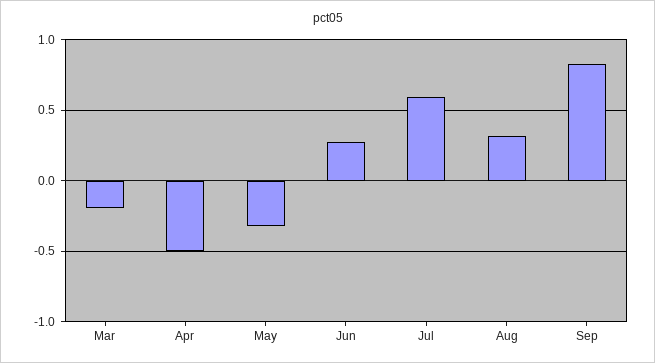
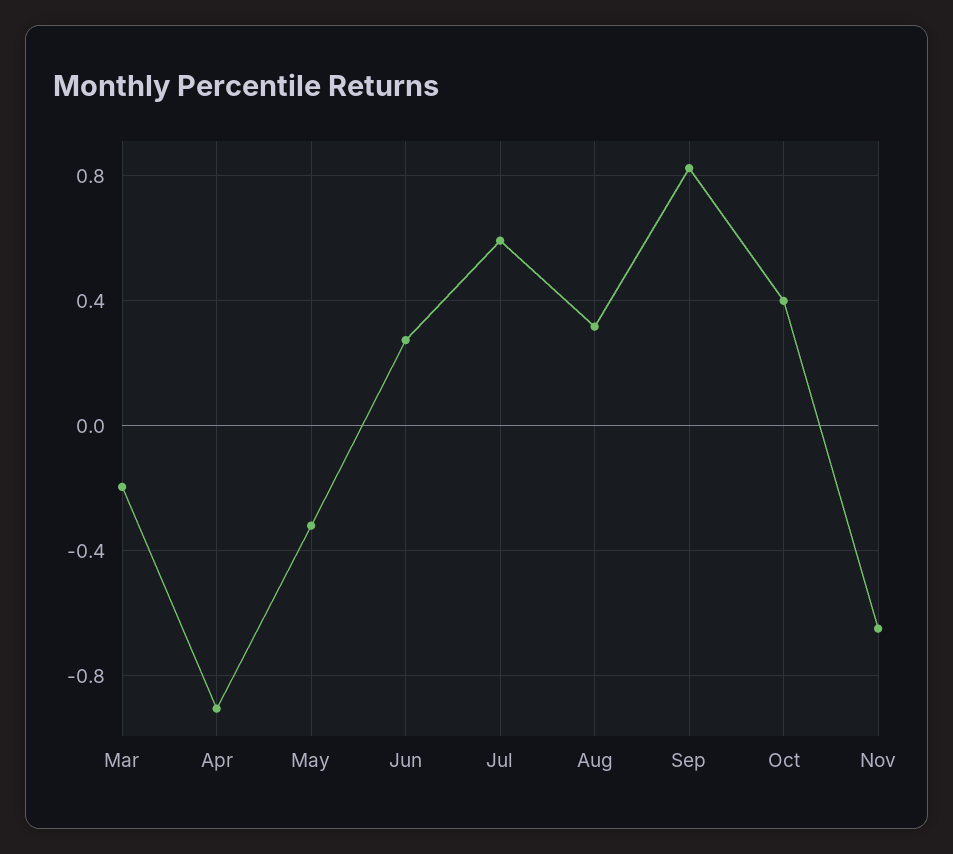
Apr: -0.5 -> -0.9
Oct: none -> 0.4
Nov: none -> -0.65

